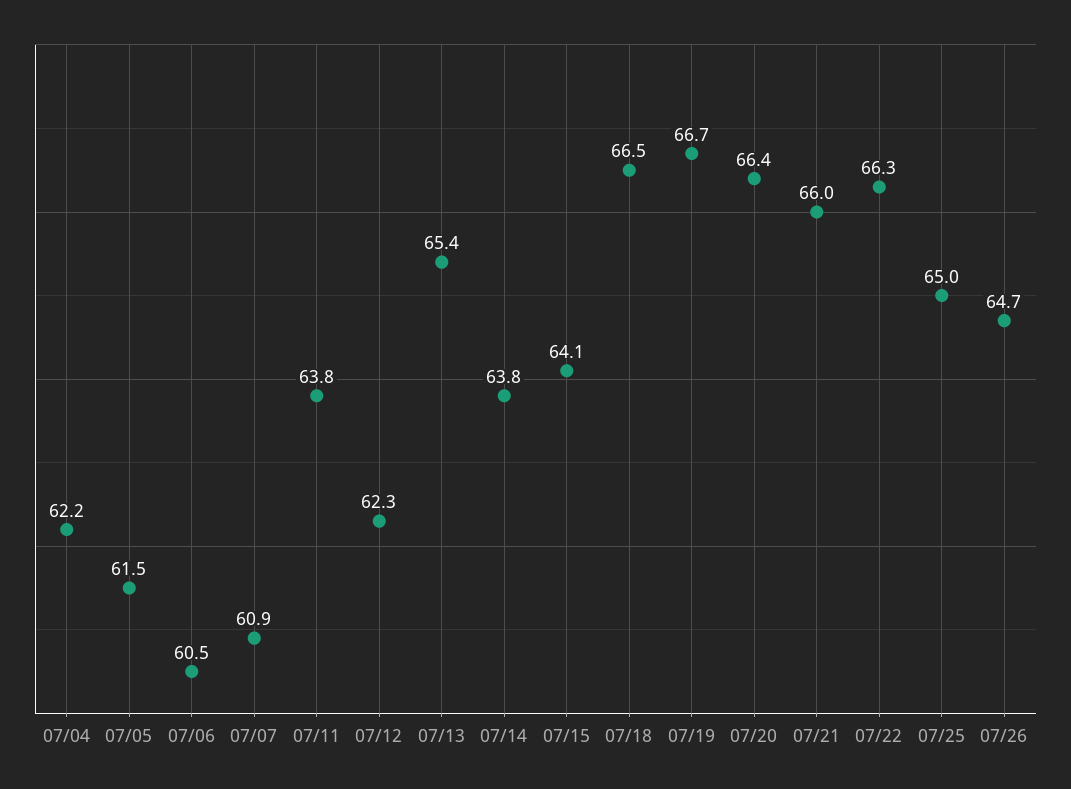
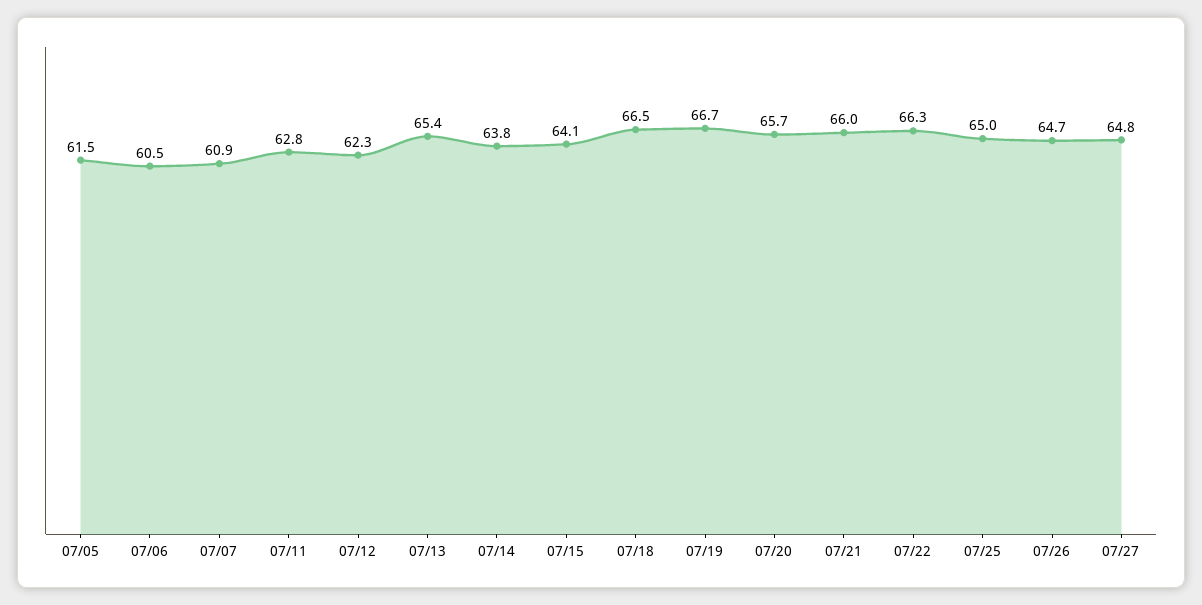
07/04: 62.2 -> none
07/11: 63.8 -> 62.8
07/20: 66.4 -> 65.7
07/27: none -> 64.8

